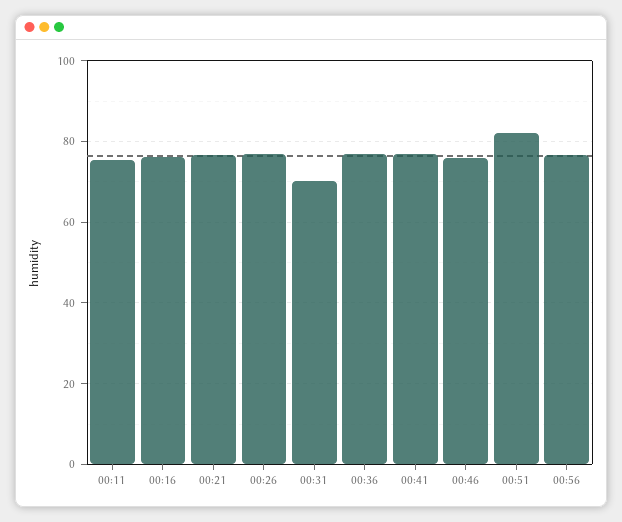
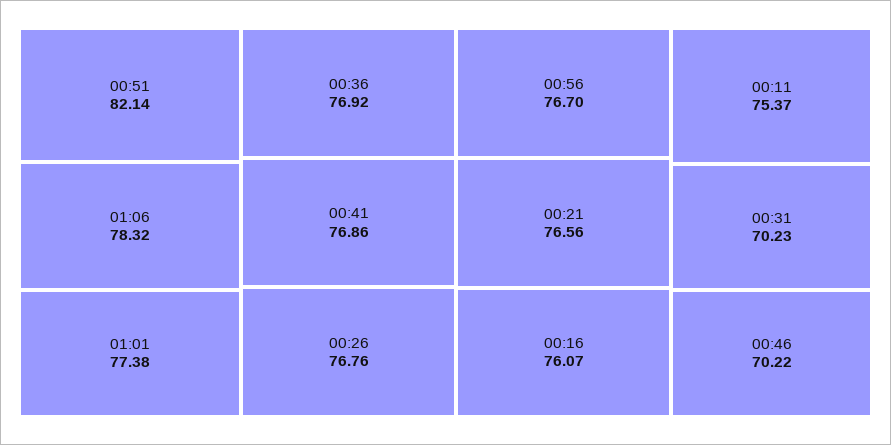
00:46: 76 -> 70.22
01:06: none -> 78.32
01:01: none -> 77.38

